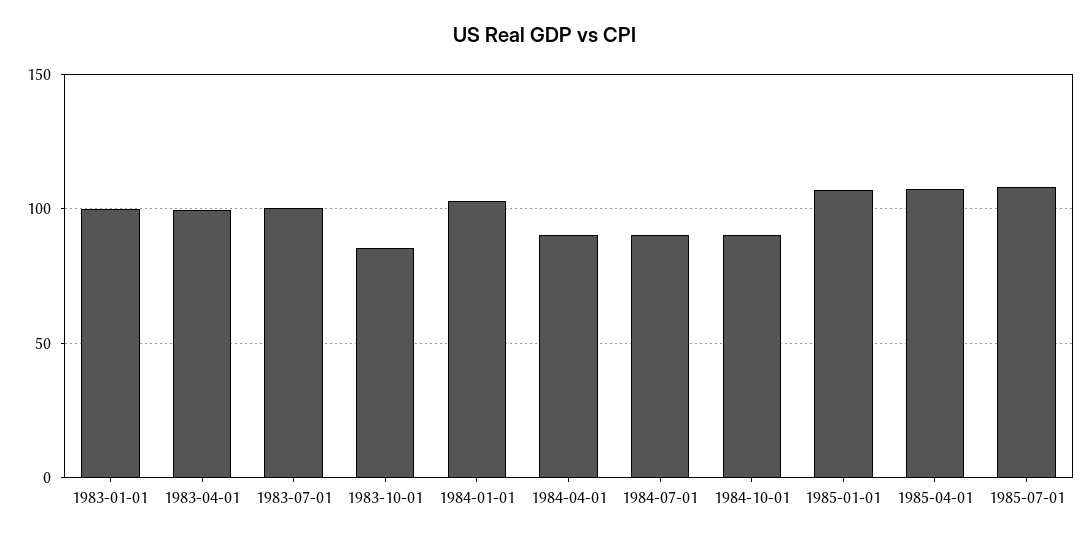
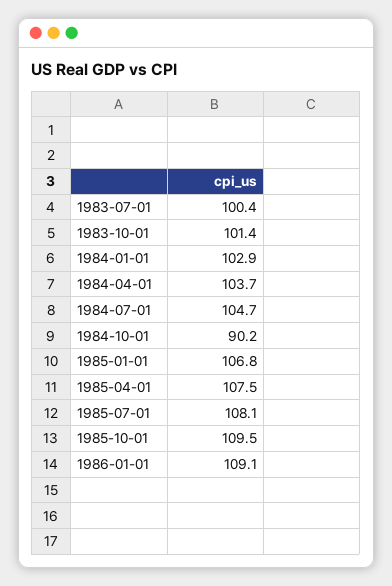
1983-01-01: 100 -> none
1983-04-01: 100 -> none
1983-10-01: 85 -> 101.4
1984-04-01: 90 -> 103.7
1984-07-01: 90 -> 104.7
1985-10-01: none -> 109.5
1986-01-01: none -> 109.1

